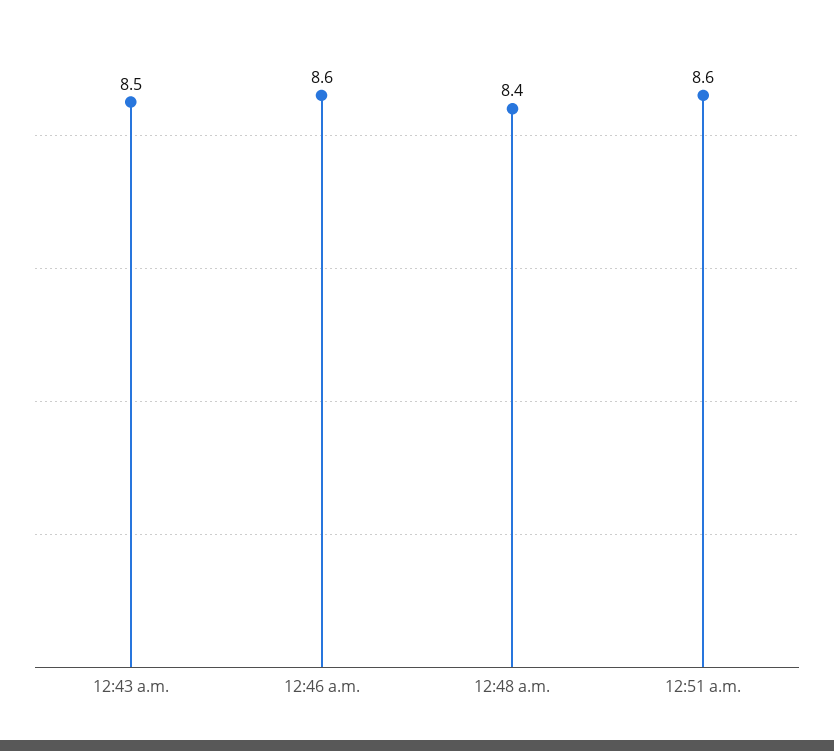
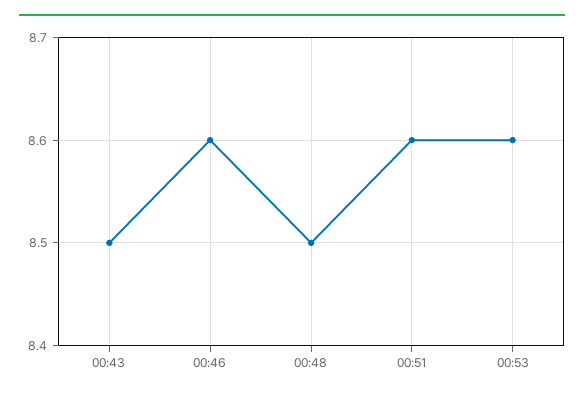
12:48 a.m.: 8.4 -> 8.5
00:53: none -> 8.6

